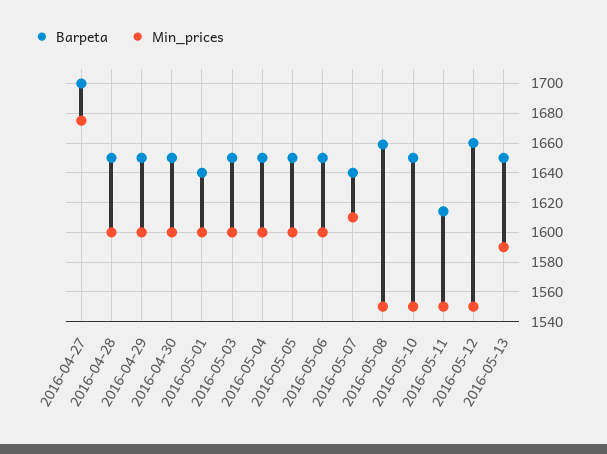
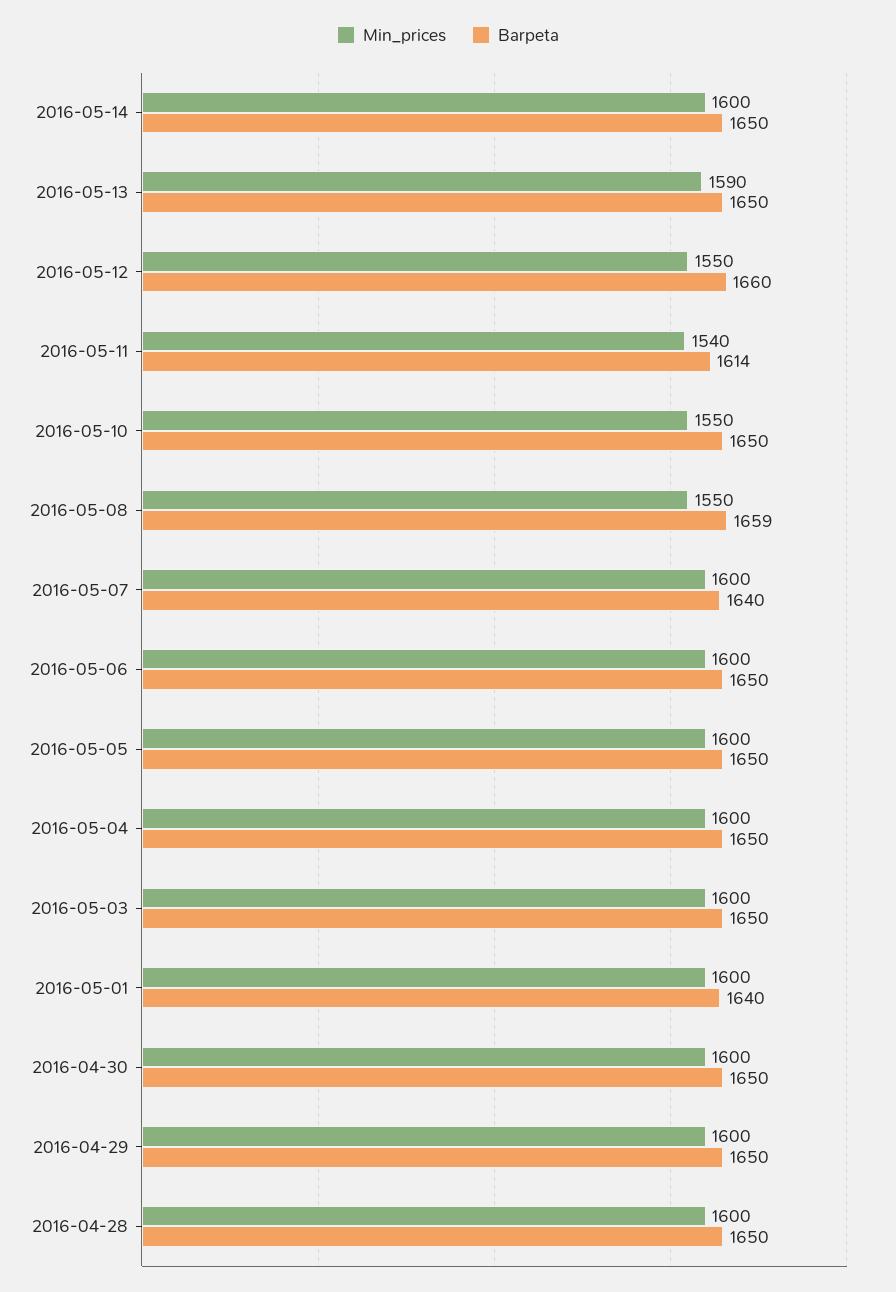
Barpeta, 2016-04-27: 1700 -> none
Min_prices, 2016-04-27: 1675 -> none
Min_prices, 2016-05-07: 1610 -> 1600
Min_prices, 2016-05-11: 1550 -> 1540
Min_prices, 2016-05-14: none -> 1600
Barpeta, 2016-05-14: none -> 1650

